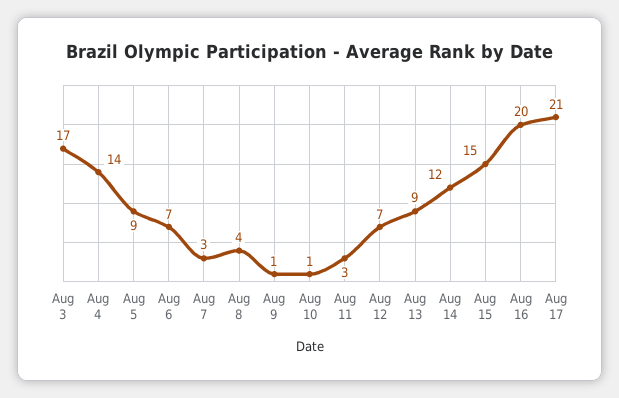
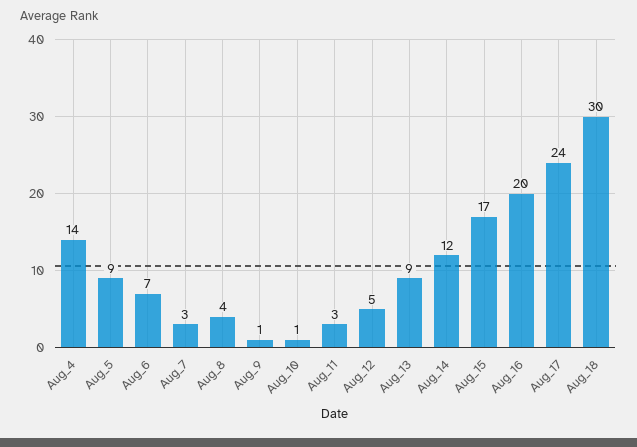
Aug 3: 17 -> none
Aug 12: 7 -> 5
Aug 15: 15 -> 17
Aug 17: 21 -> 24
Aug_18: none -> 30

